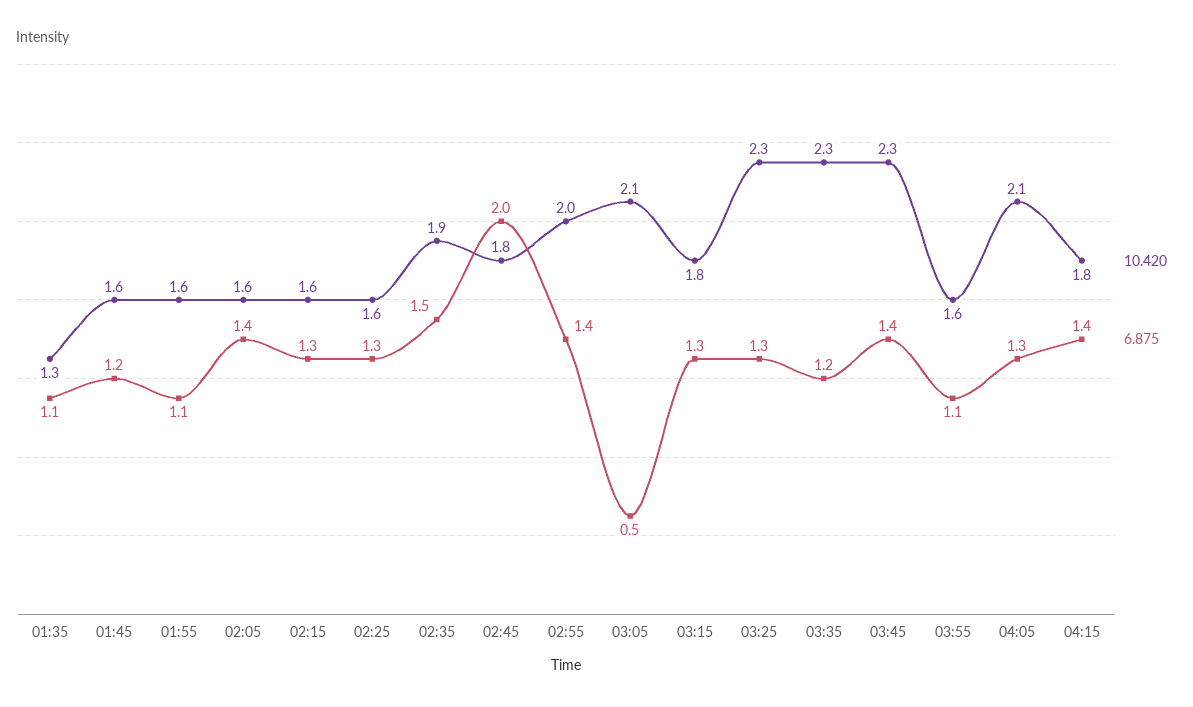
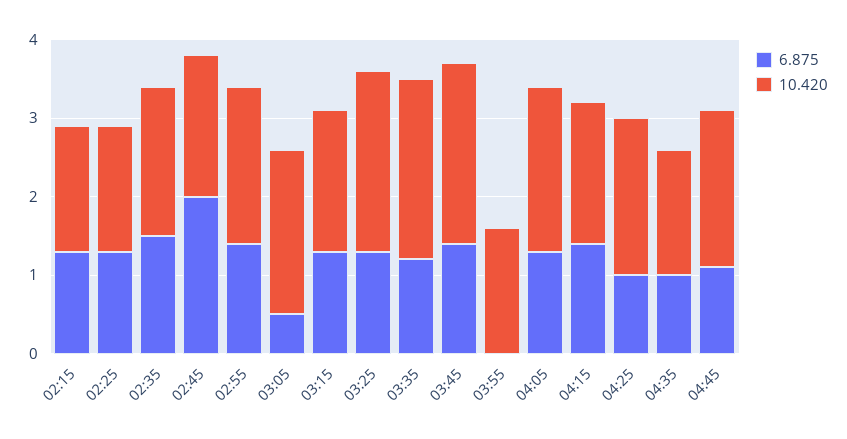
10.420, 01:35: 1.3 -> none
6.875, 01:35: 1.1 -> none
10.420, 01:45: 1.6 -> none
6.875, 01:45: 1.2 -> none
10.420, 01:55: 1.6 -> none
6.875, 01:55: 1.1 -> none
10.420, 02:05: 1.6 -> none
6.875, 02:05: 1.4 -> none
6.875, 03:55: 1.1 -> 0
6.875, 04:25: none -> 1
10.420, 04:25: none -> 2
6.875, 04:35: none -> 1
10.420, 04:35: none -> 1.5
6.875, 04:45: none -> 1
10.420, 04:45: none -> 2

